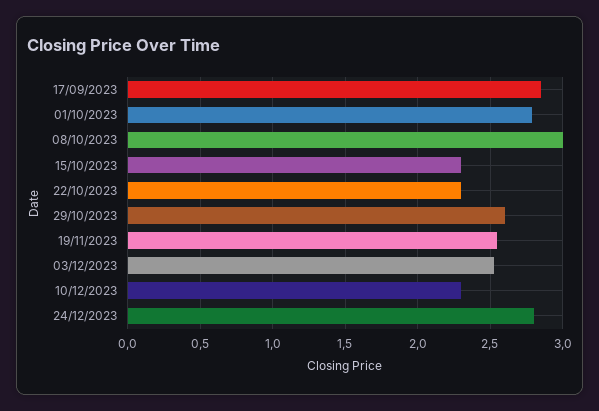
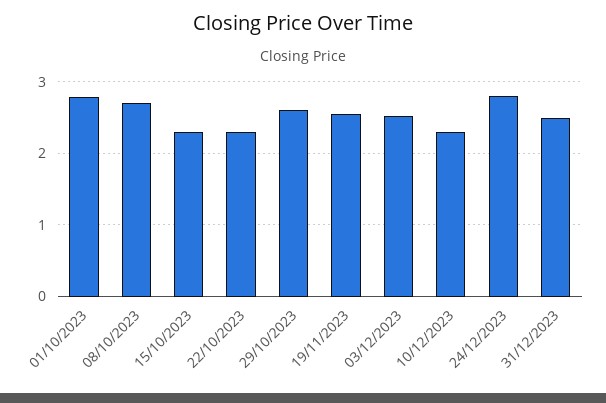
17/09/2023: 2.85 -> none
08/10/2023: 3 -> 2.7
31/12/2023: none -> 2.5

